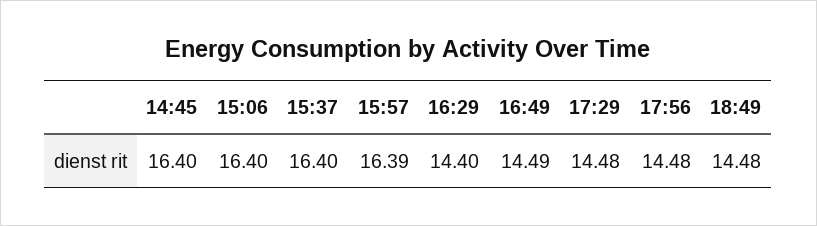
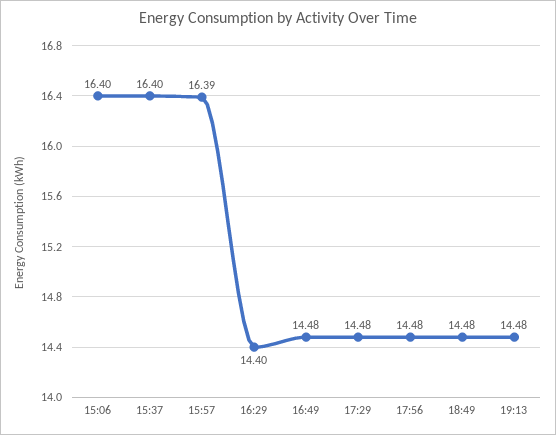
14:45: 16.4 -> none
16:49: 14.49 -> 14.48
19:13: none -> 14.48

